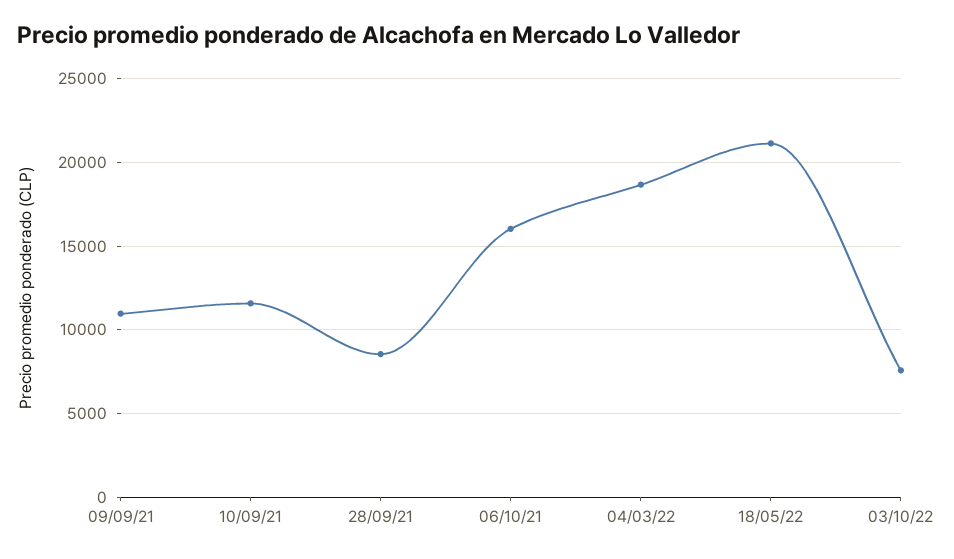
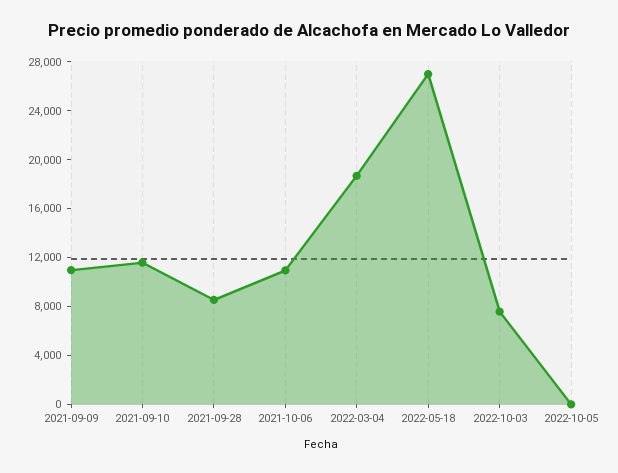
06/10/21: 16000 -> 11000
18/05/22: 21000 -> 27000
2022-10-05: none -> 0

